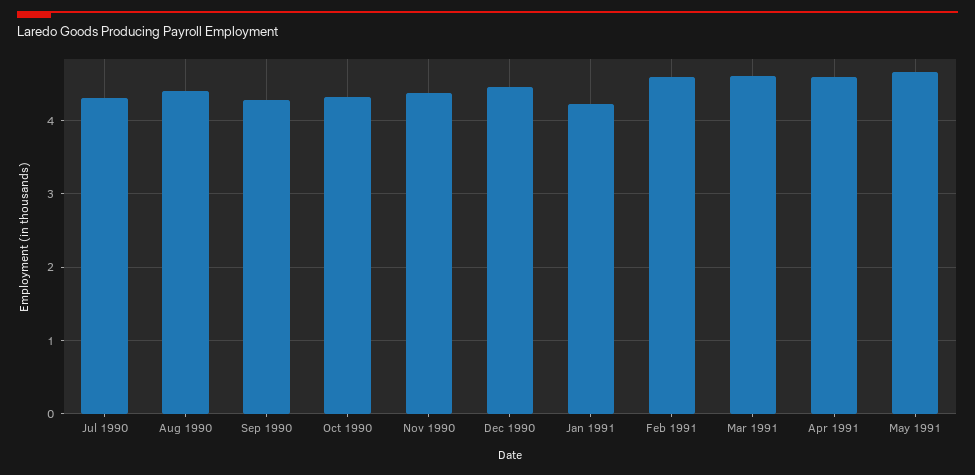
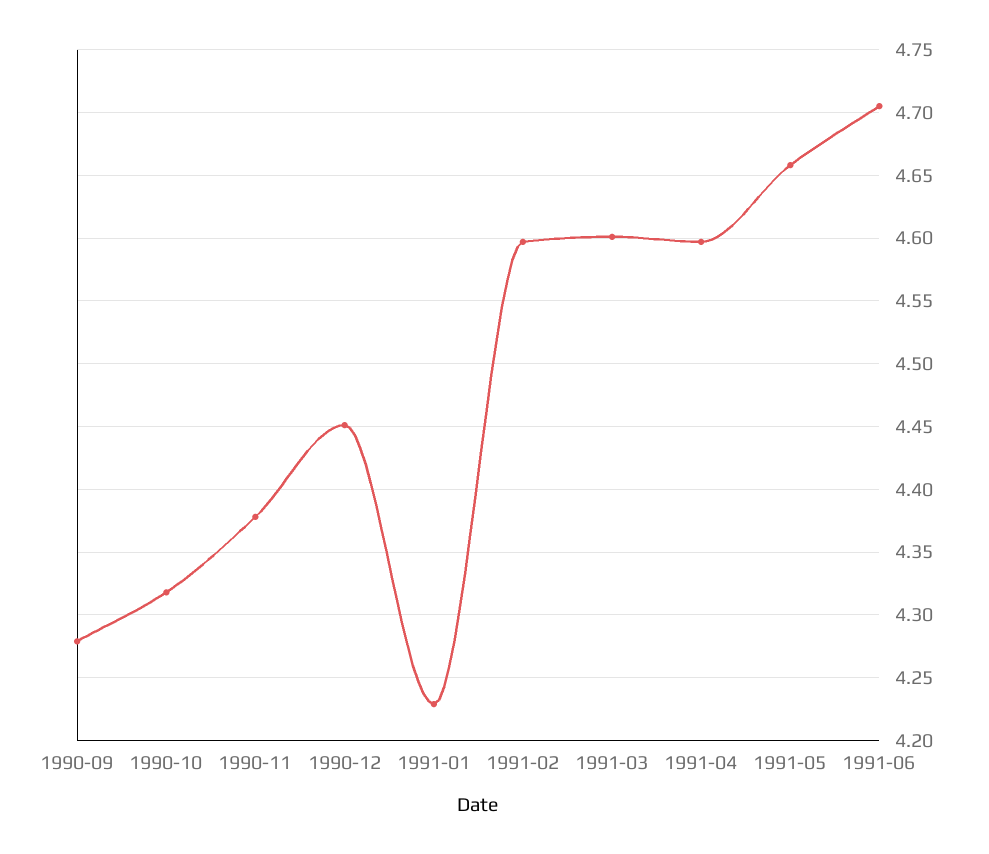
Jul 1990: 4.3 -> none
Aug 1990: 4.4 -> none
1991-06: none -> 4.705

